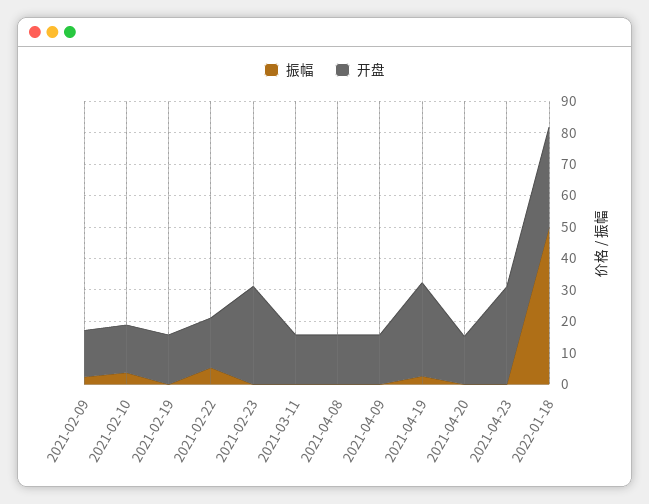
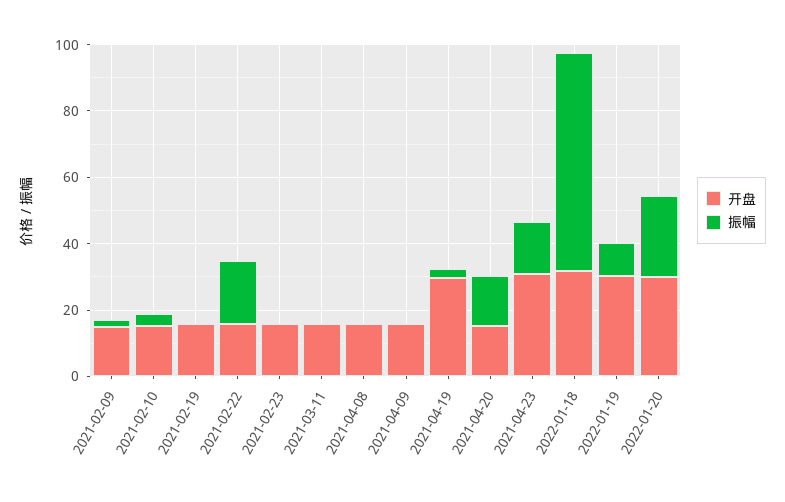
振幅, 2021-02-22: 5 -> 20
开盘, 2021-02-23: 30 -> 15
振幅, 2021-04-20: 0 -> 15
振幅, 2021-04-23: 0 -> 15
振幅, 2022-01-18: 50 -> 65
开盘, 2022-01-19: none -> 30
振幅, 2022-01-19: none -> 10
开盘, 2022-01-20: none -> 30
振幅, 2022-01-20: none -> 25

